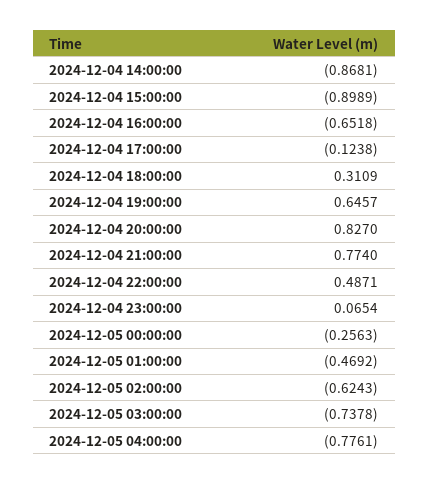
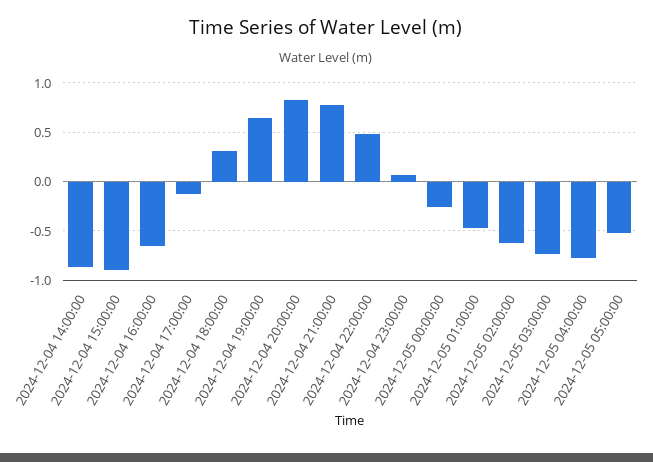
2024-12-05 05:00:00: none -> -0.5

